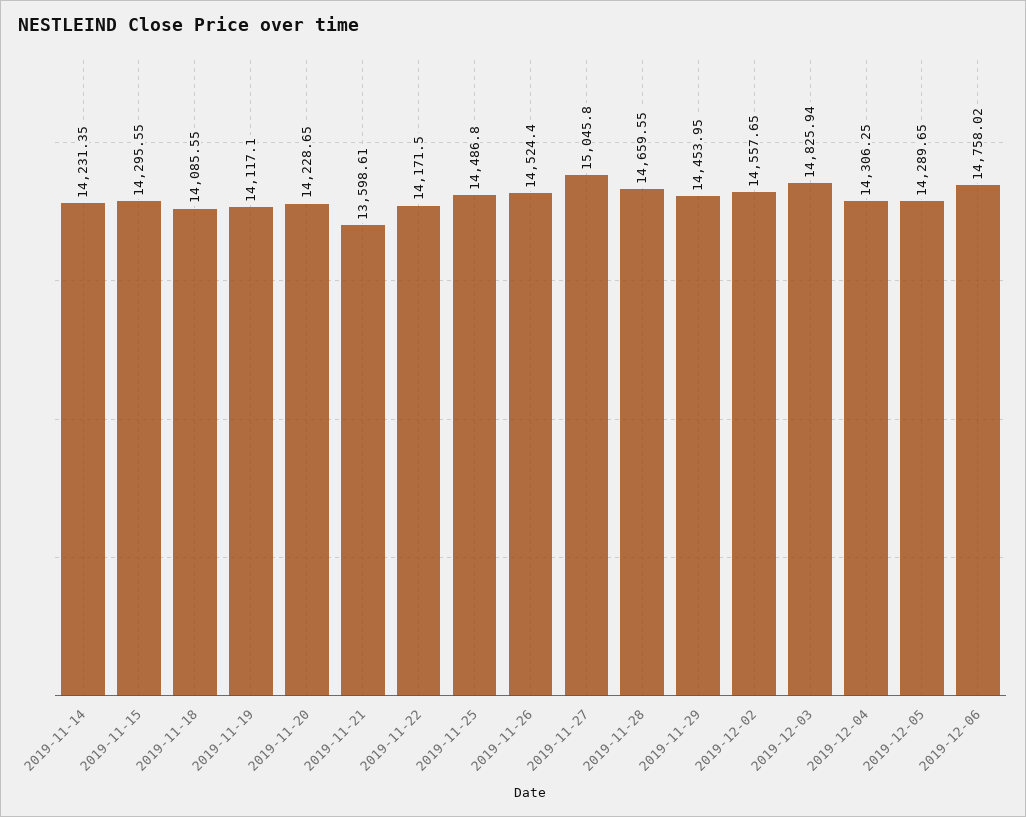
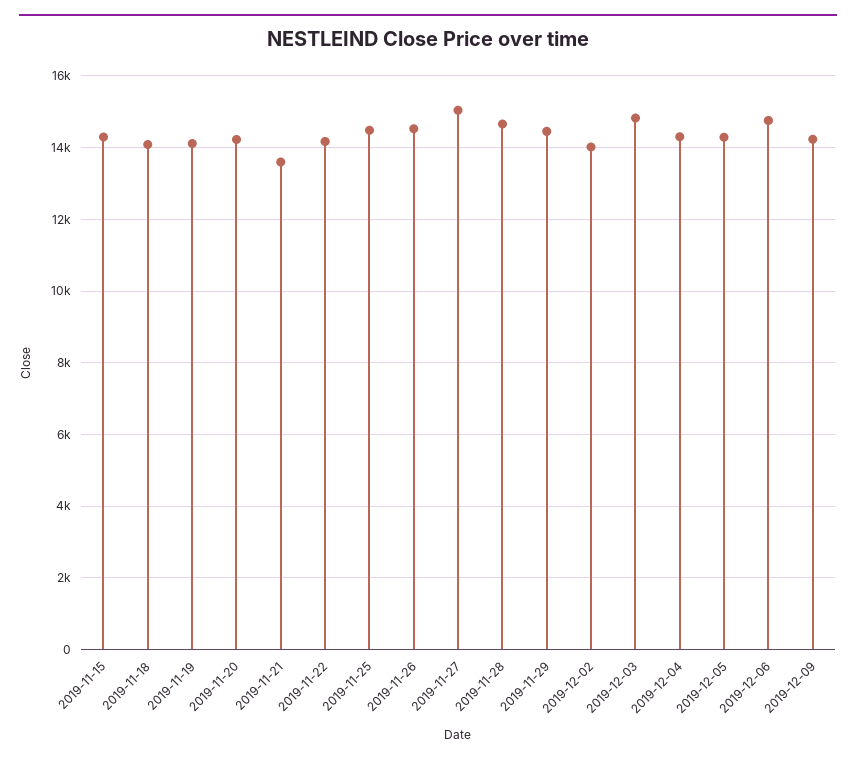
2019-11-14: 14231.35 -> none
2019-12-02: 14557.65 -> 14000
2019-12-09: none -> 14200

